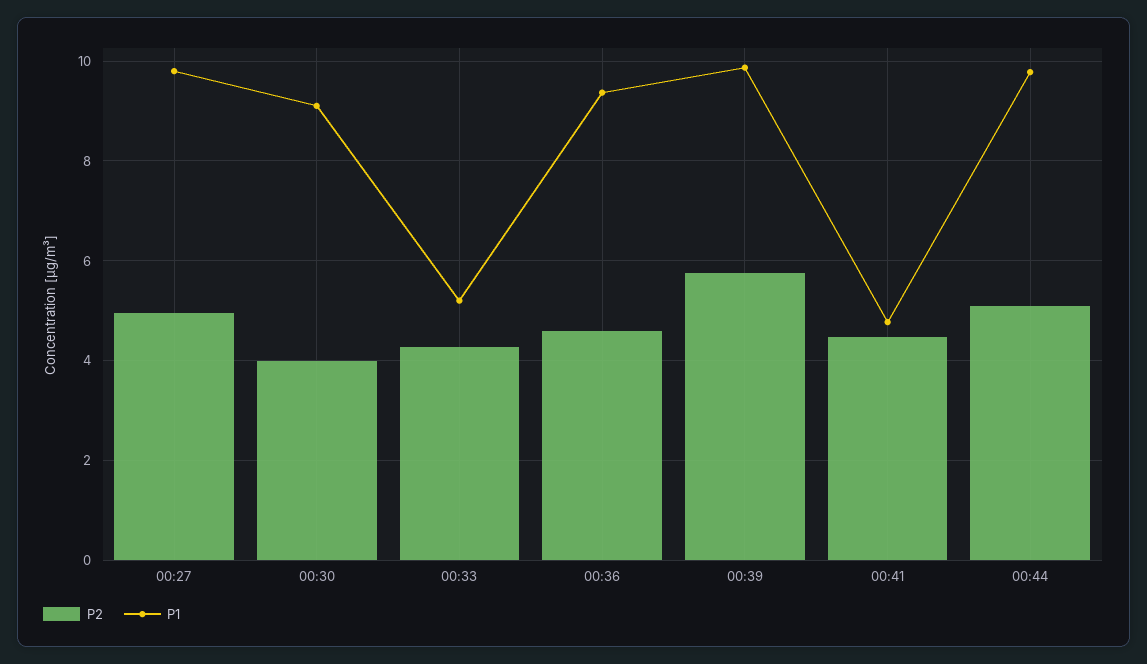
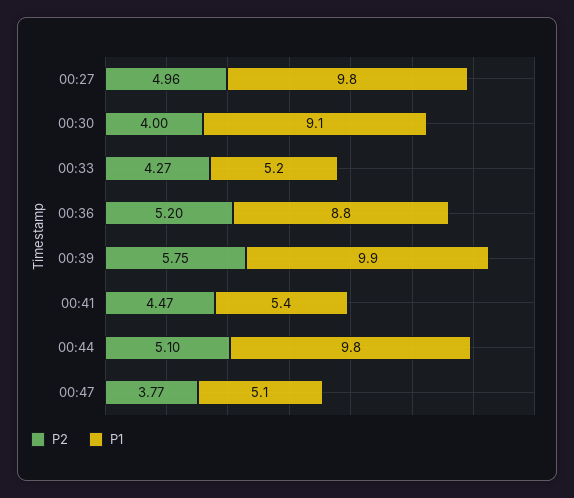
P2, 00:36: 4.6 -> 5.2
P1, 00:36: 9.4 -> 8.8
P1, 00:41: 4.8 -> 5.4
P2, 00:47: none -> 3.77
P1, 00:47: none -> 5.1

